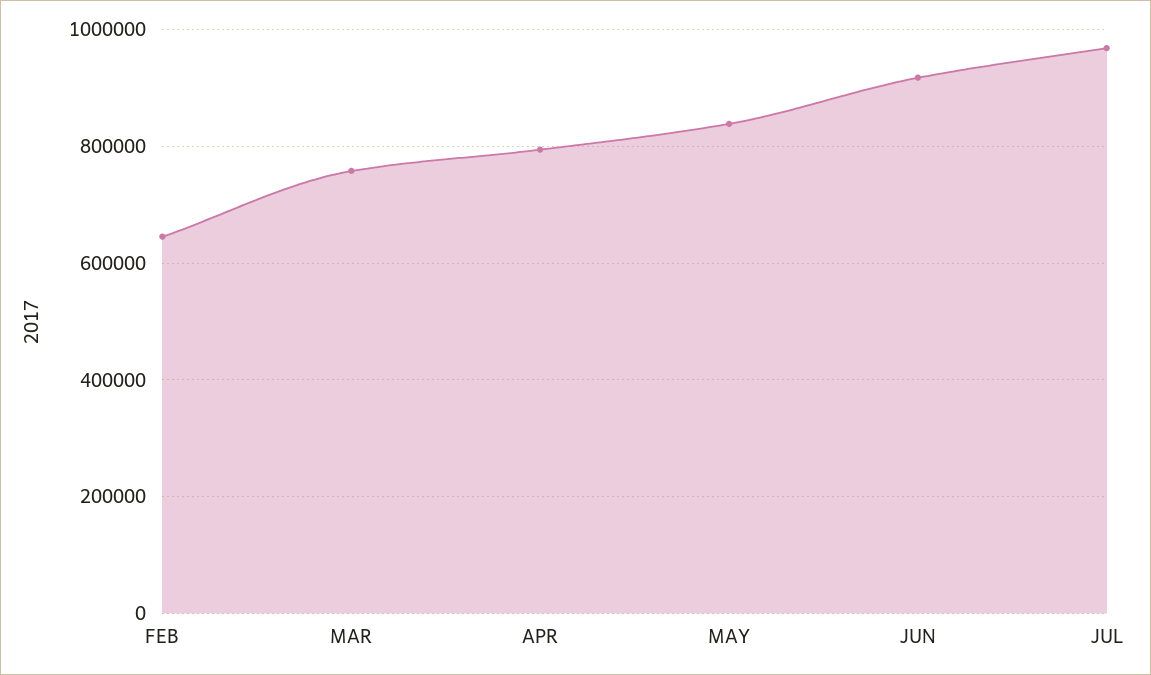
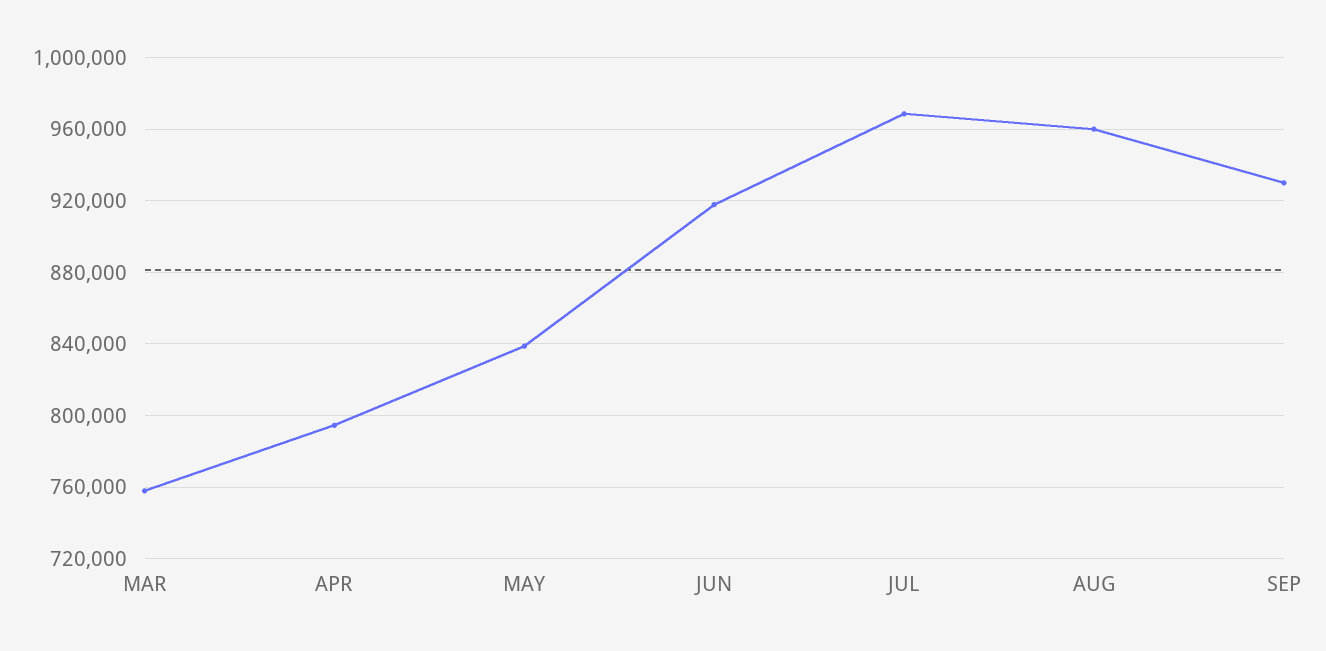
FEB: 640000 -> none
AUG: none -> 960000
SEP: none -> 930000

